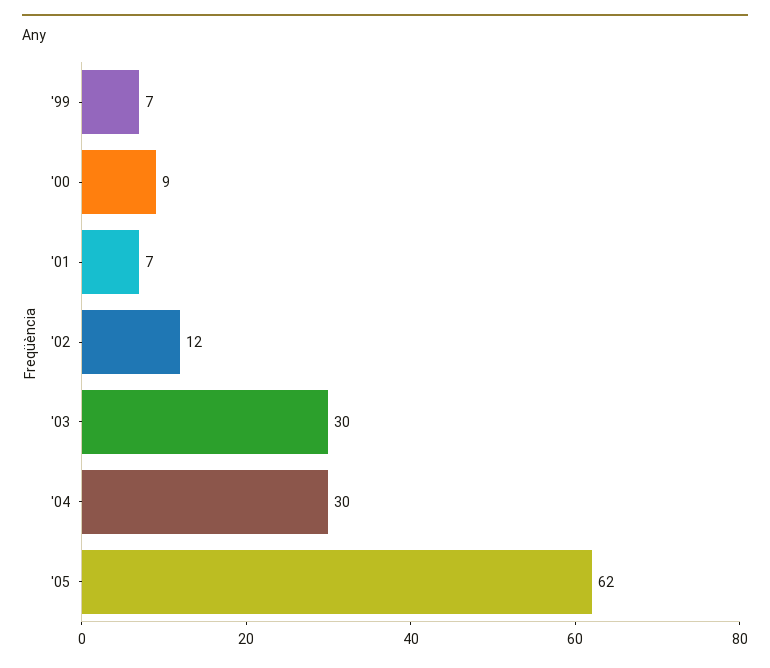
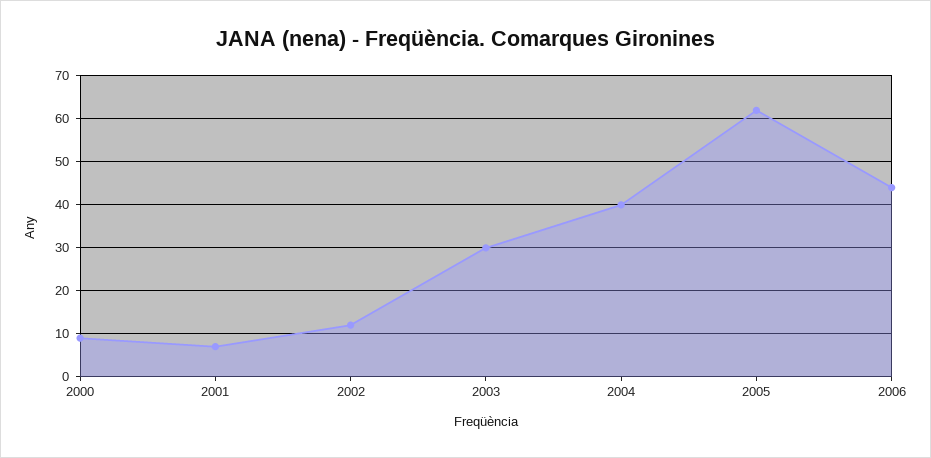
'99: 7 -> none
'04: 30 -> 40
2006: none -> 45

